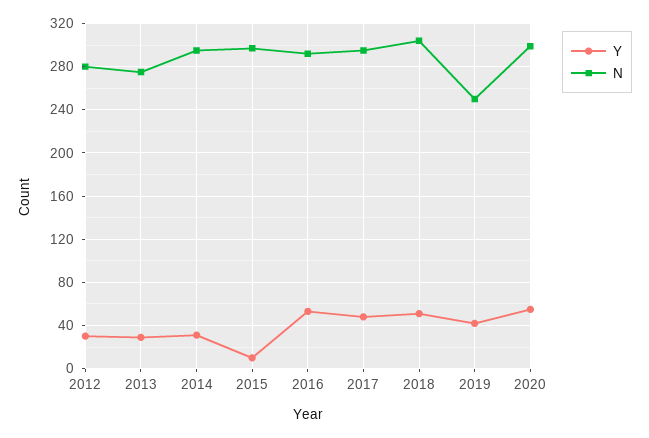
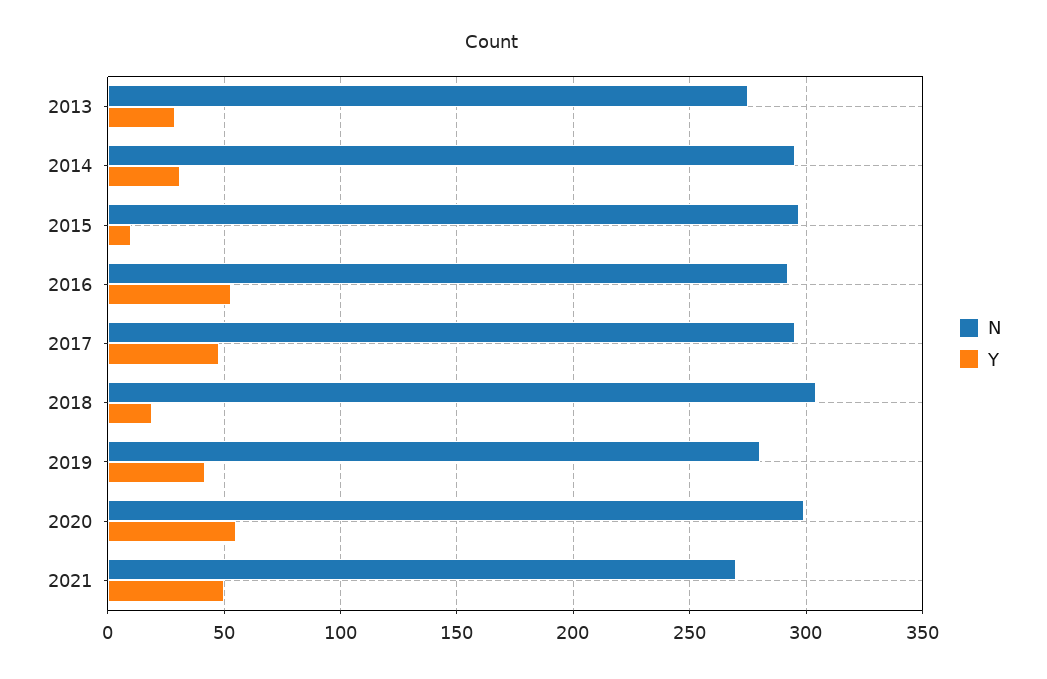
Y, 2012: 30 -> none
N, 2012: 280 -> none
Y, 2018: 50 -> 20
N, 2019: 250 -> 280
N, 2021: none -> 270
Y, 2021: none -> 50

